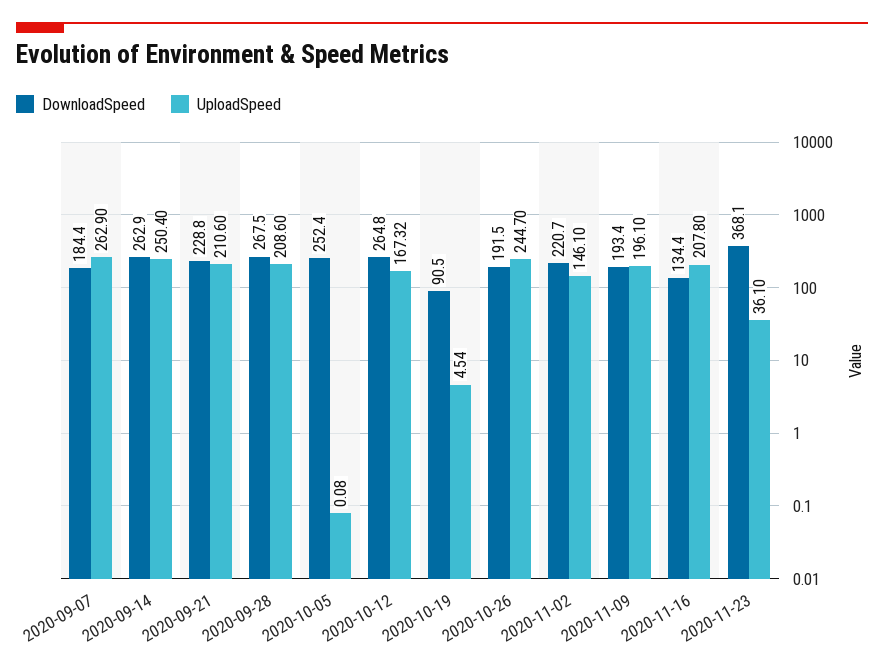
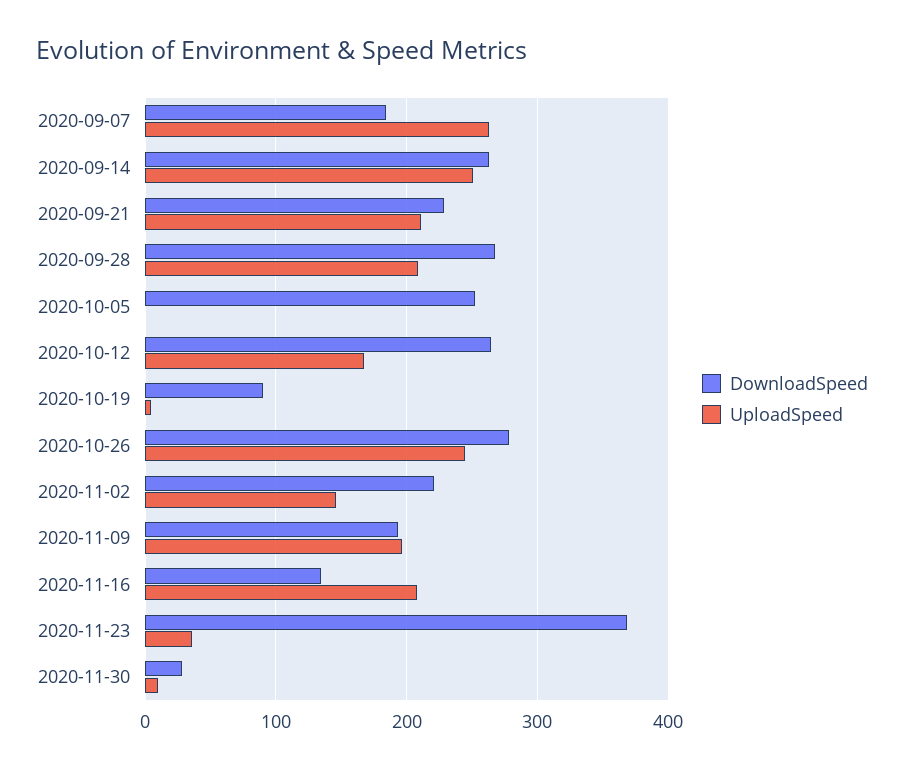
DownloadSpeed, 2020-10-26: 191.5 -> 280
DownloadSpeed, 2020-11-30: none -> 30
UploadSpeed, 2020-11-30: none -> 10

